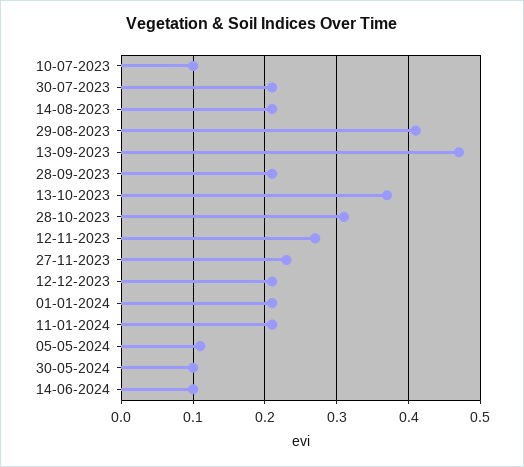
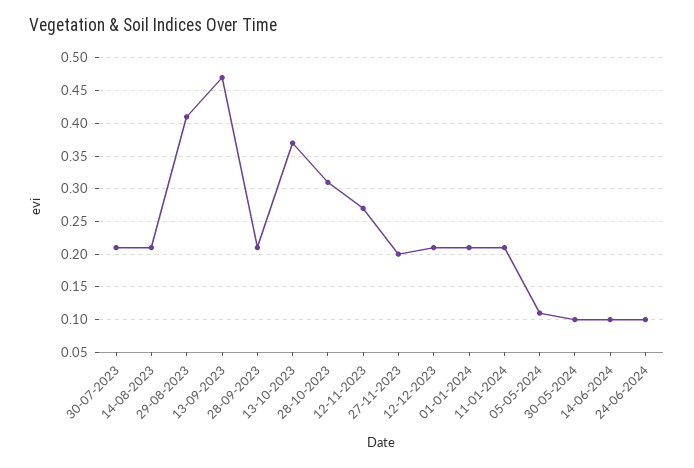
10-07-2023: 0.1 -> none
27-11-2023: 0.23 -> 0.2
24-06-2024: none -> 0.1

